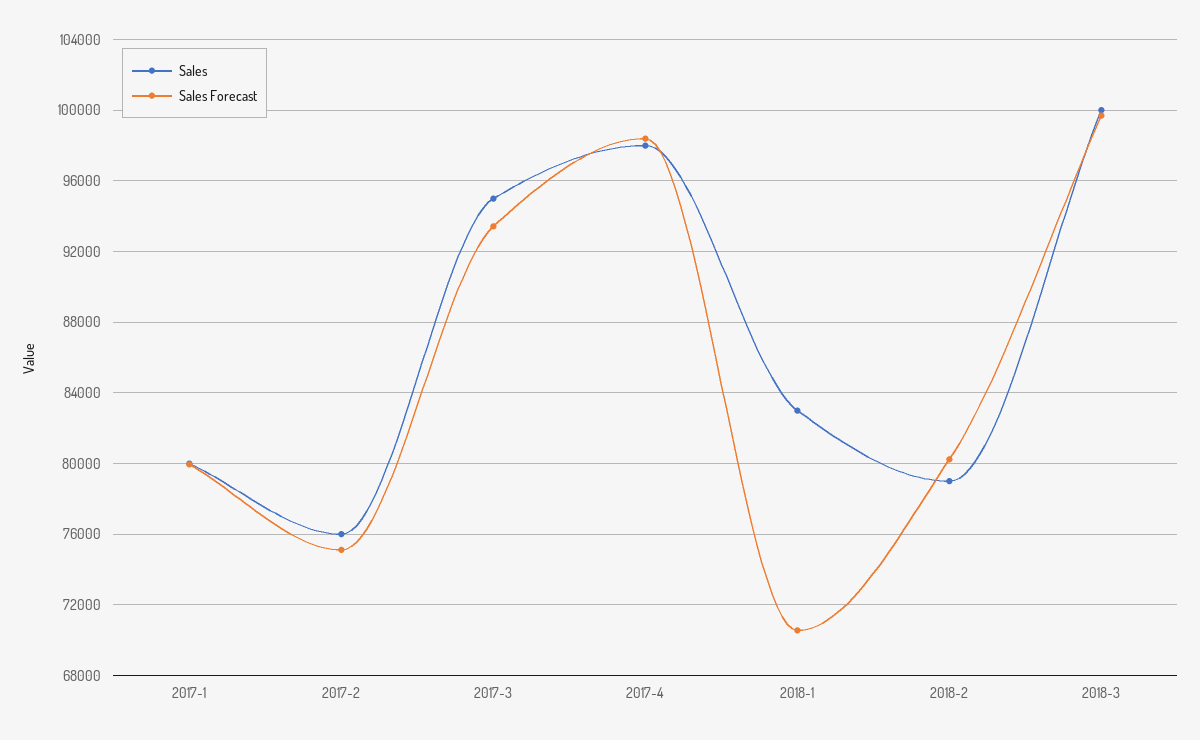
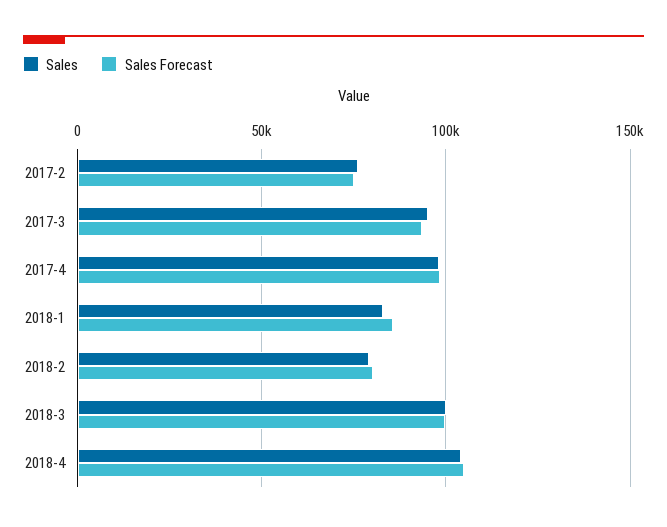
Sales, 2017-1: 80000 -> none
Sales Forecast, 2017-1: 80000 -> none
Sales Forecast, 2018-1: 70500 -> 85000
Sales, 2018-4: none -> 105000
Sales Forecast, 2018-4: none -> 105000

